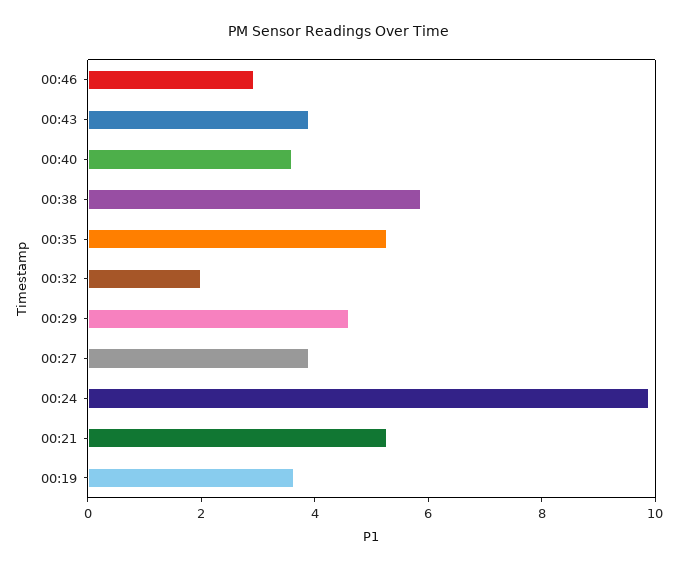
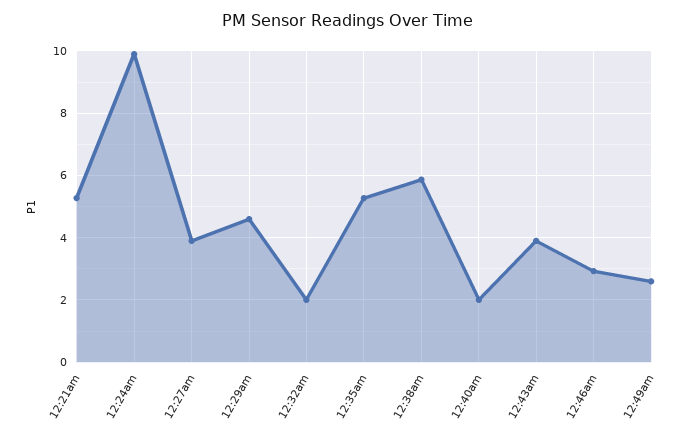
00:40: 3.5 -> 2
00:19: 3.5 -> none
12:49am: none -> 2.6

